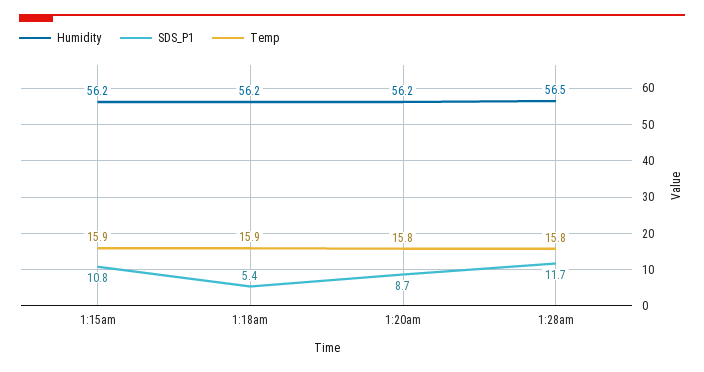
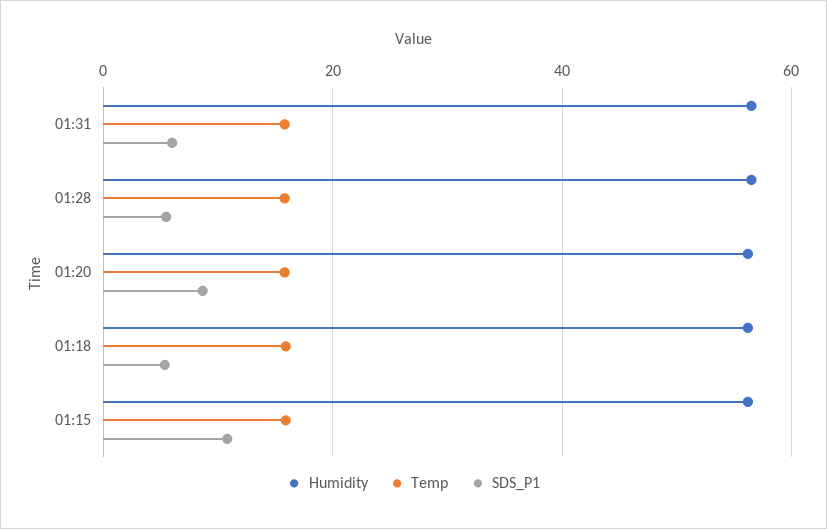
SDS_P1, 1:28am: 11.7 -> 6
Humidity, 01:31: none -> 56
Temp, 01:31: none -> 16
SDS_P1, 01:31: none -> 6

